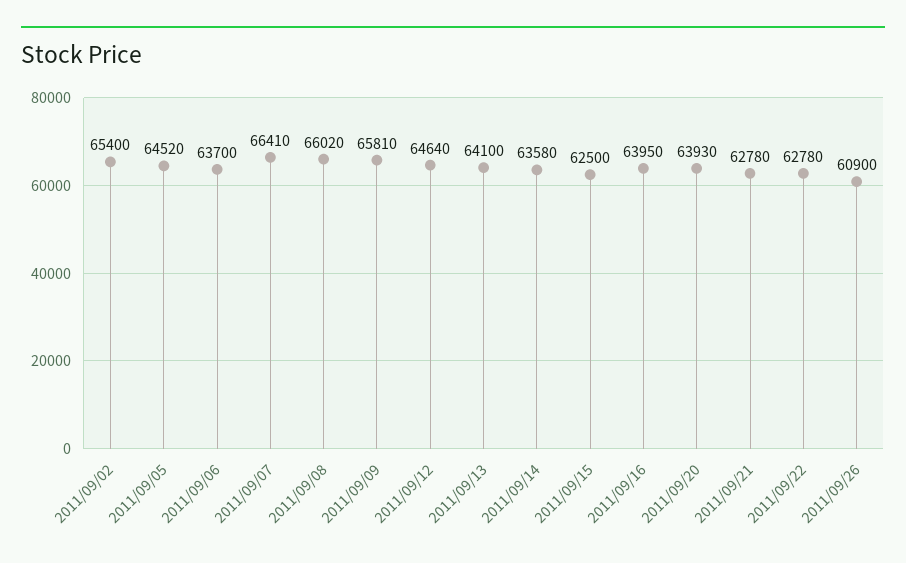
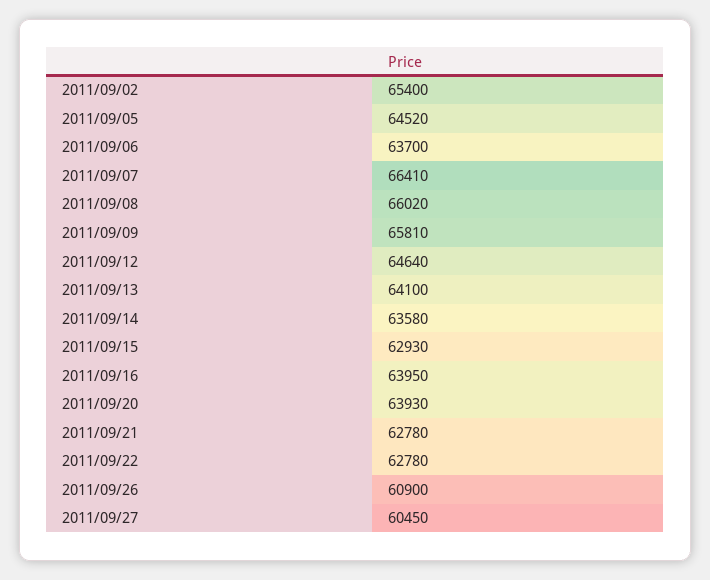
2011/09/15: 62500 -> 62930
2011/09/27: none -> 60450

